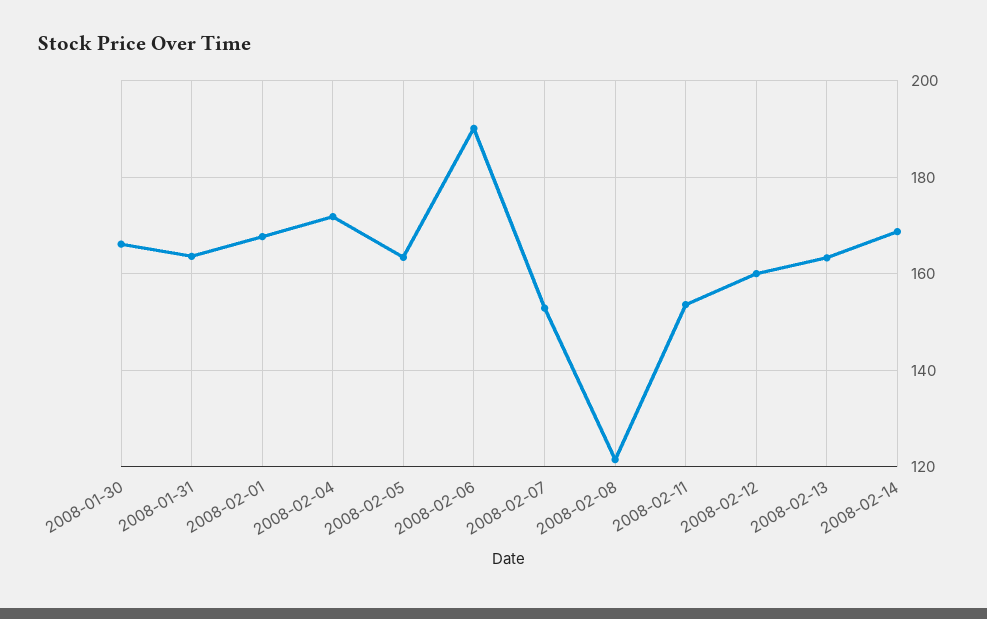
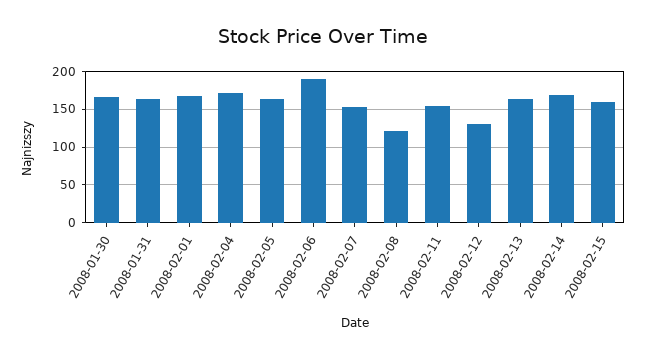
2008-02-12: 160 -> 130
2008-02-15: none -> 160

